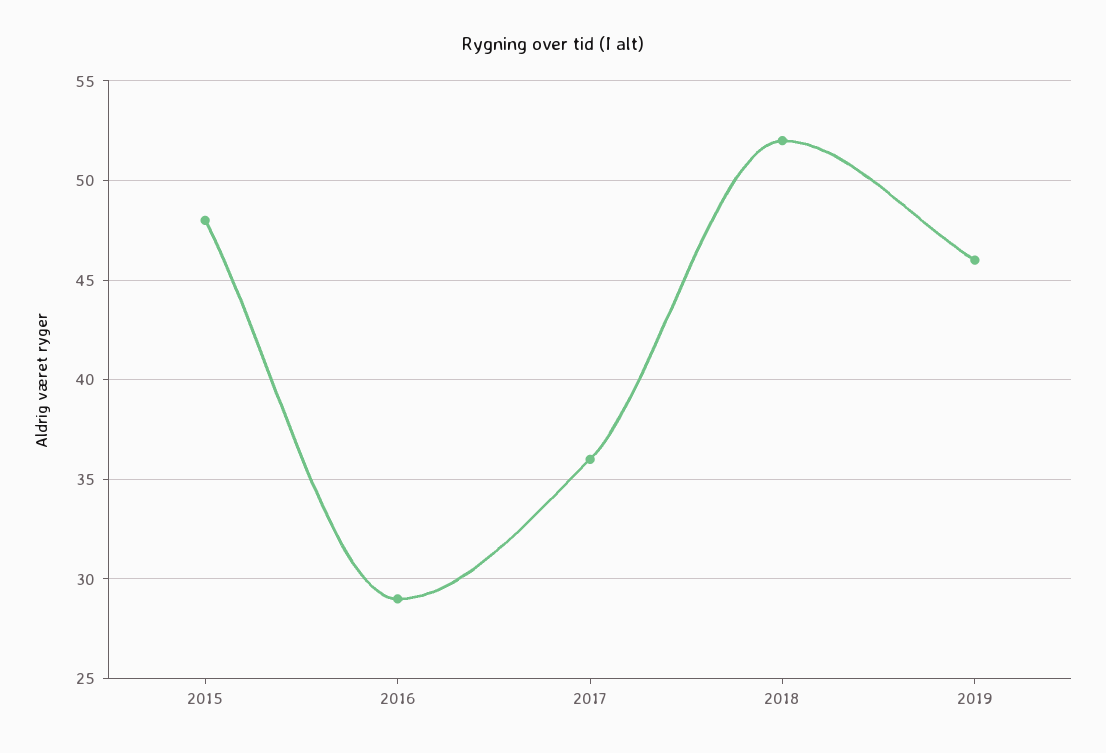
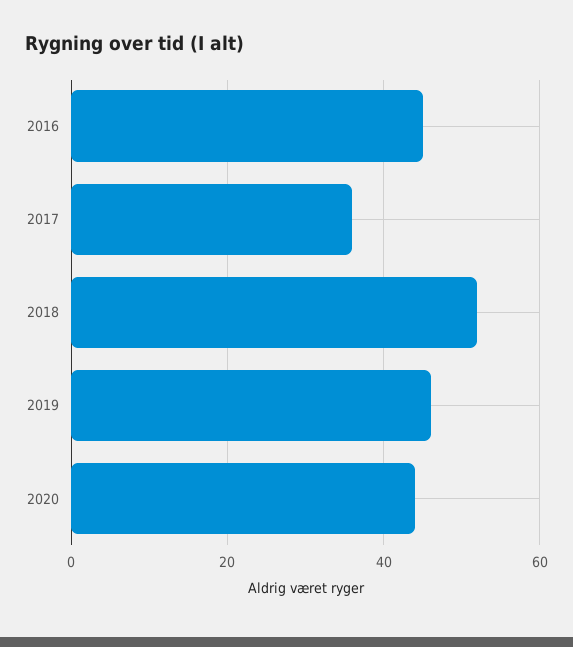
2015: 48 -> none
2016: 29 -> 45
2020: none -> 45

